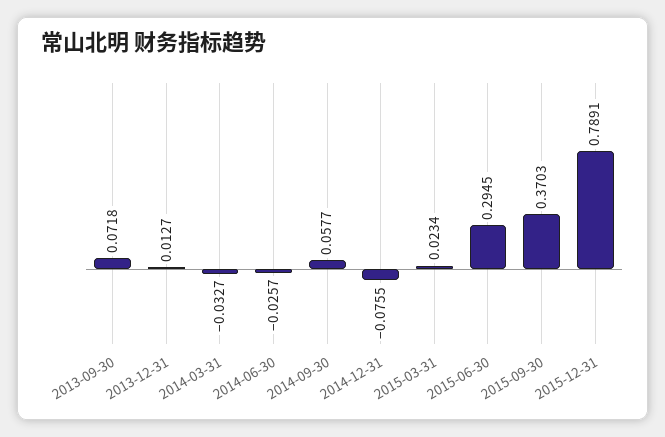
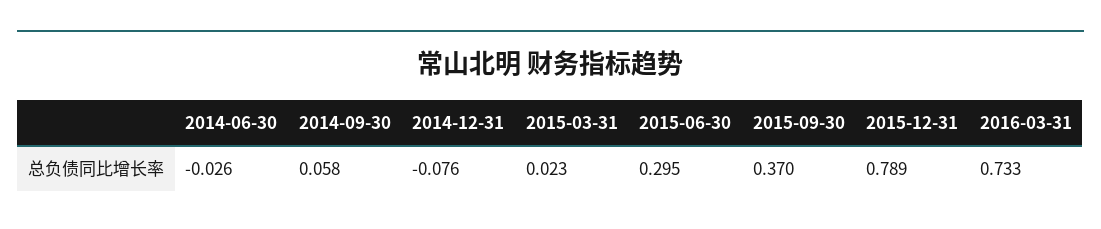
2013-09-30: 0.0718 -> none
2013-12-31: 0.0127 -> none
2014-03-31: -0.0327 -> none
2016-03-31: none -> 0.733

